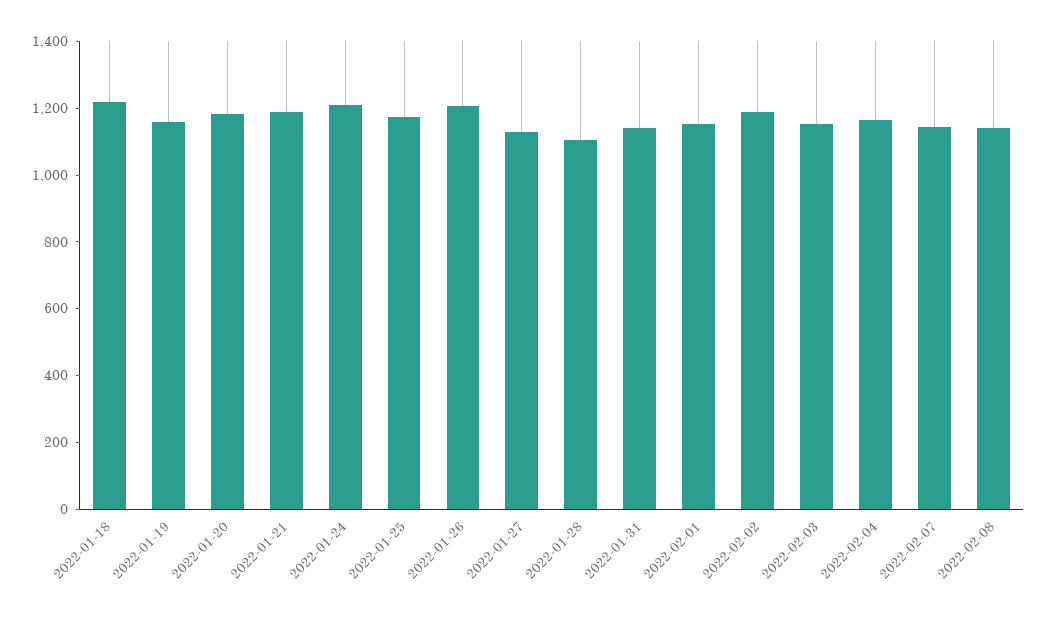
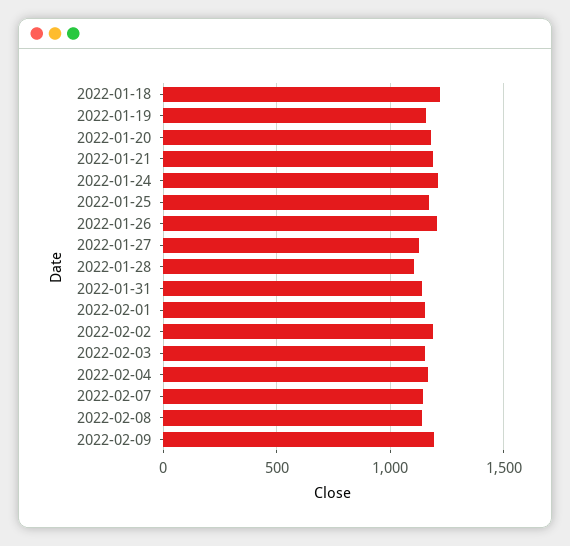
2022-02-09: none -> 1200

